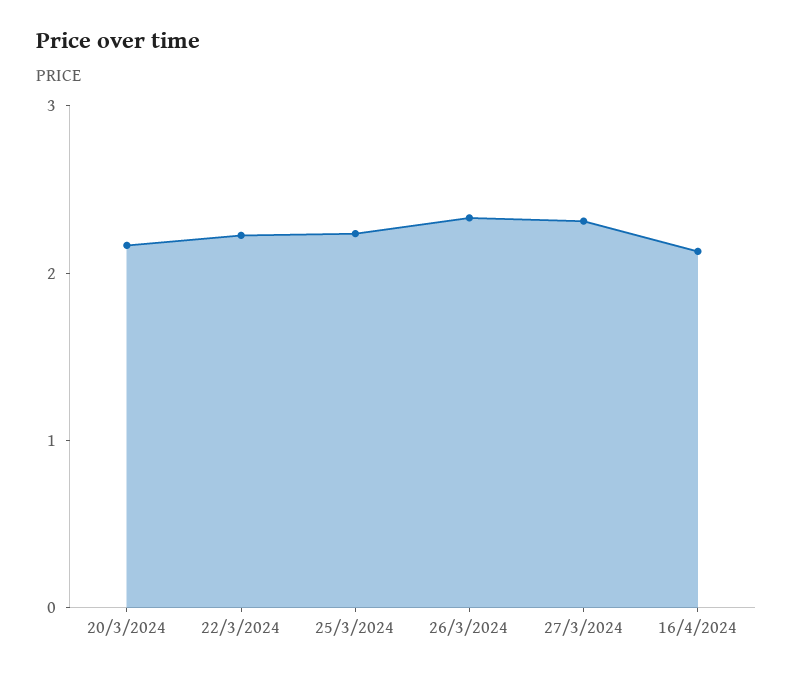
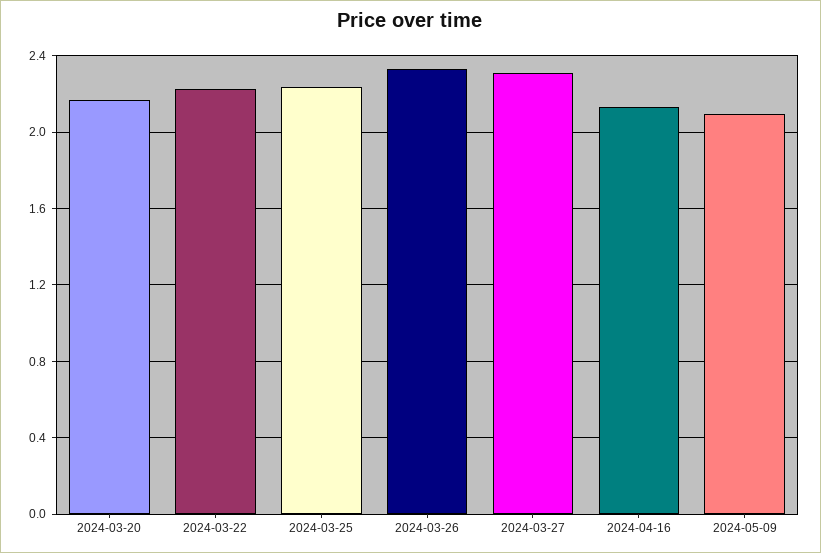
2024-05-09: none -> 2.1

